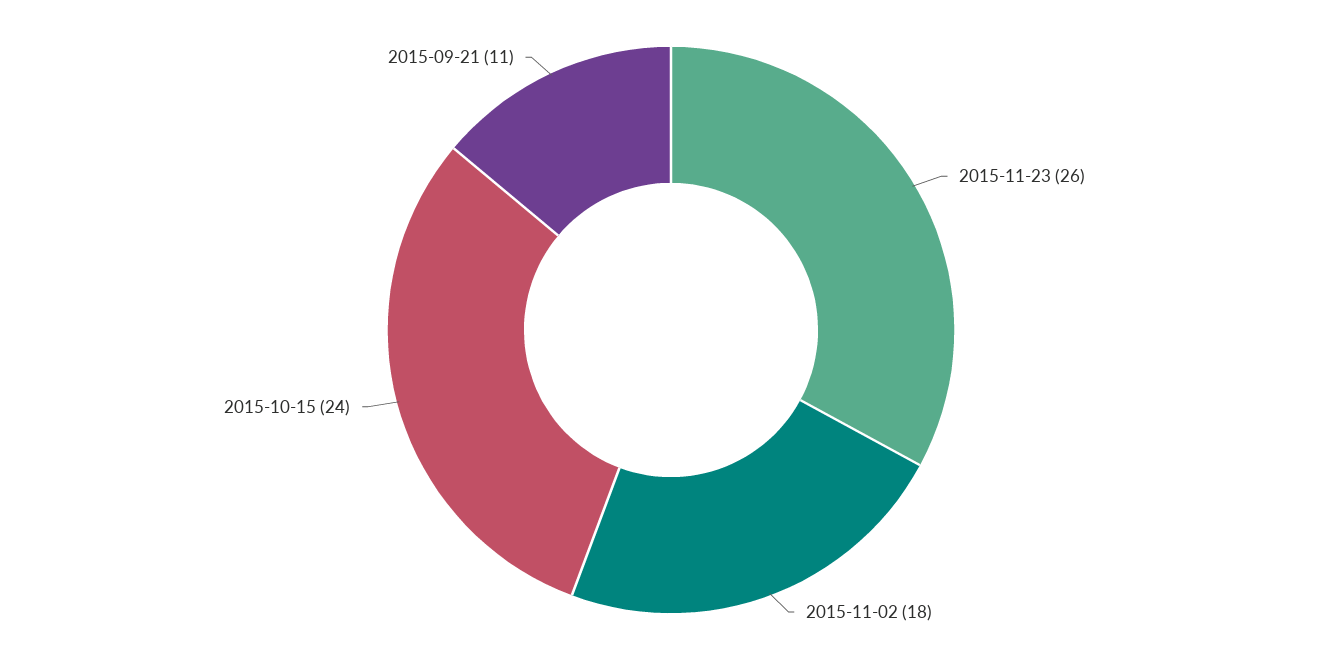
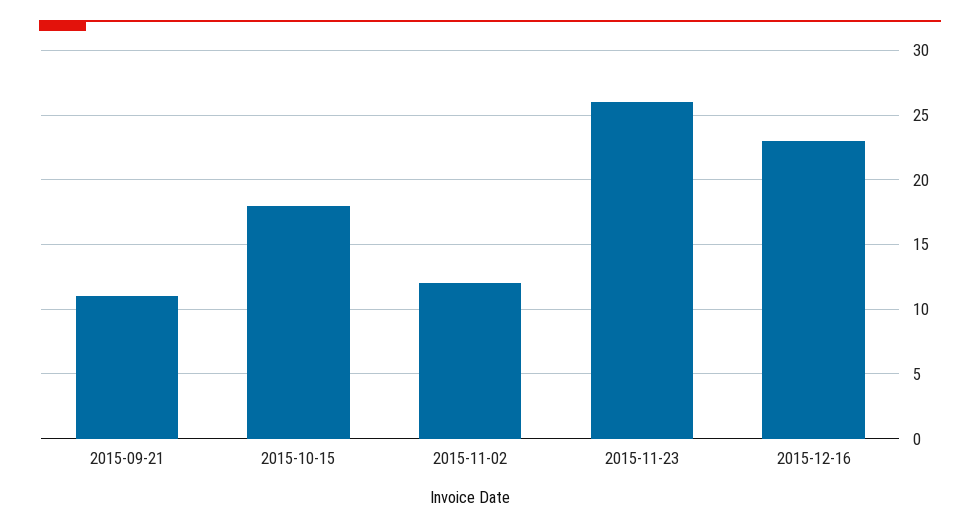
2015-11-02: 18 -> 12
2015-10-15: 24 -> 18
2015-12-16: none -> 23

